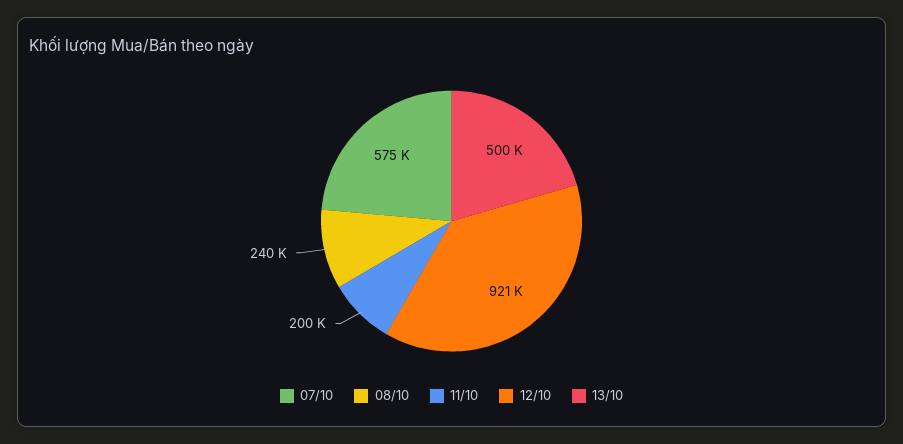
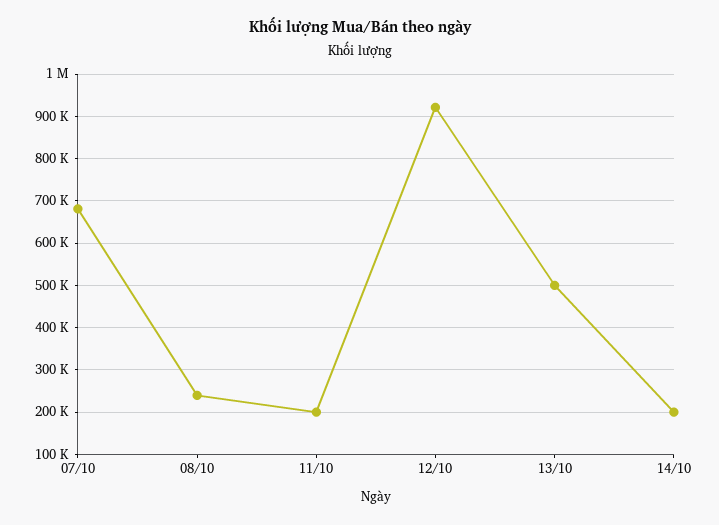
07/10: 575000 -> 680000
14/10: none -> 200000

